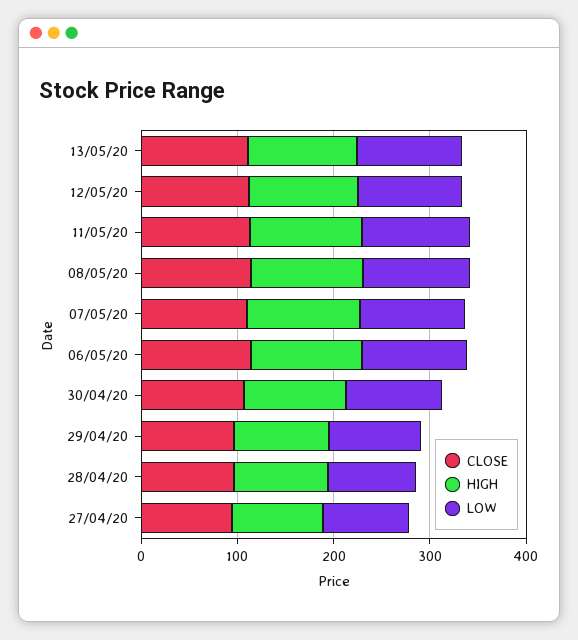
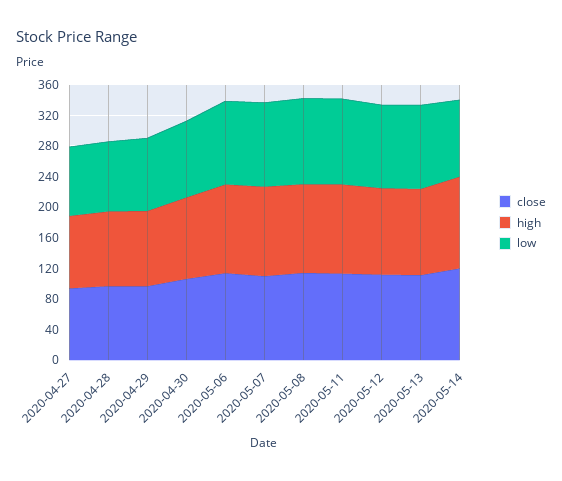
CLOSE, 2020-05-14: none -> 120
HIGH, 2020-05-14: none -> 120
LOW, 2020-05-14: none -> 100

